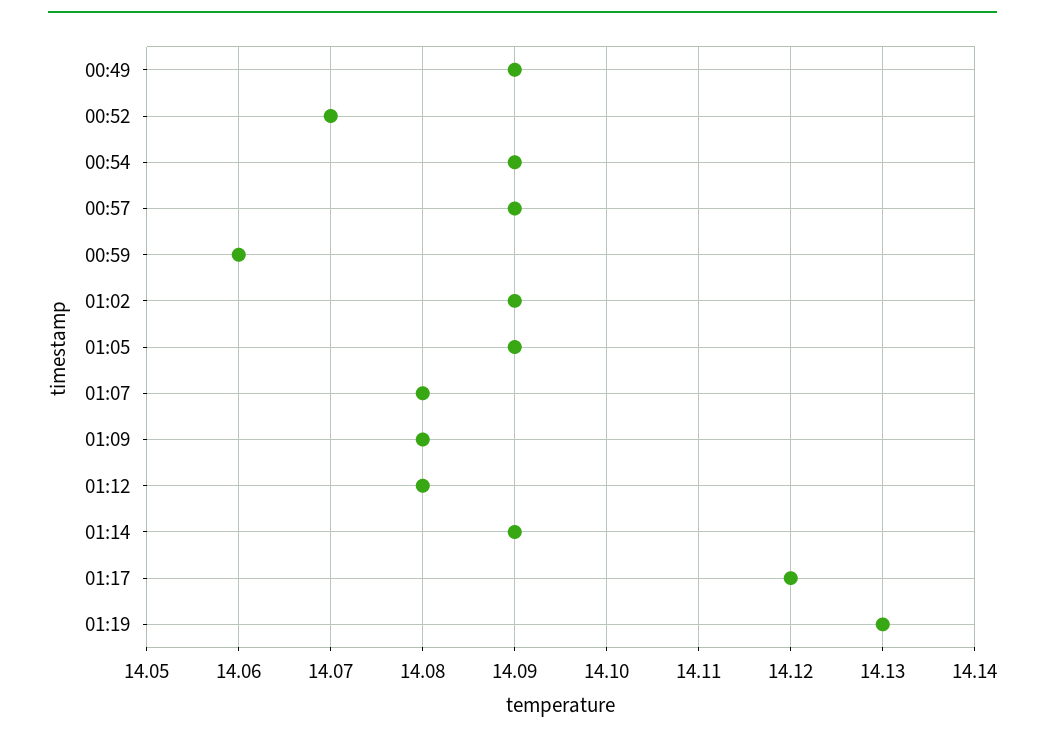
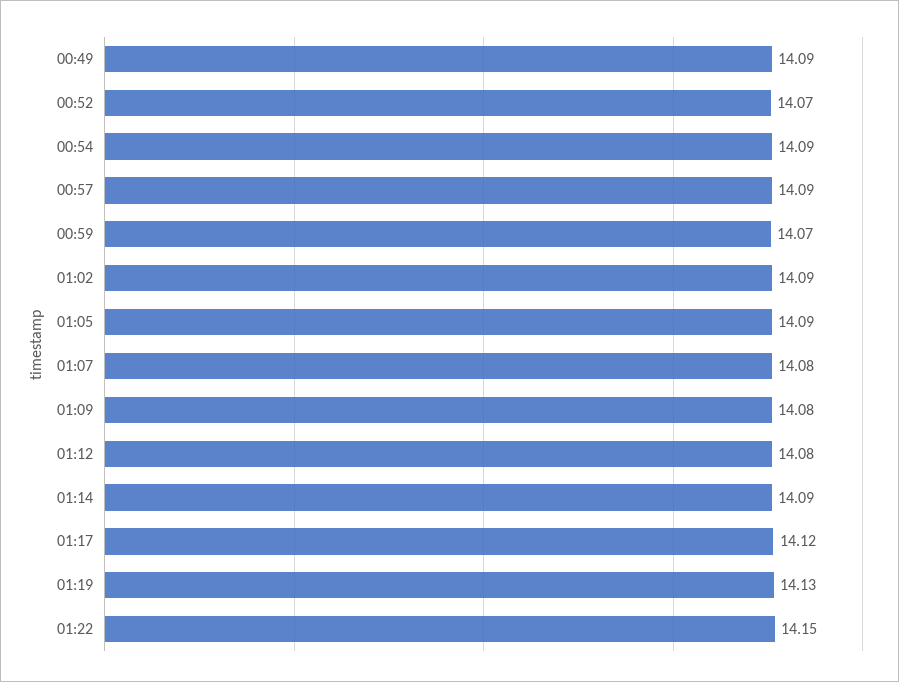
00:59: 14.06 -> 14.07
01:22: none -> 14.15

